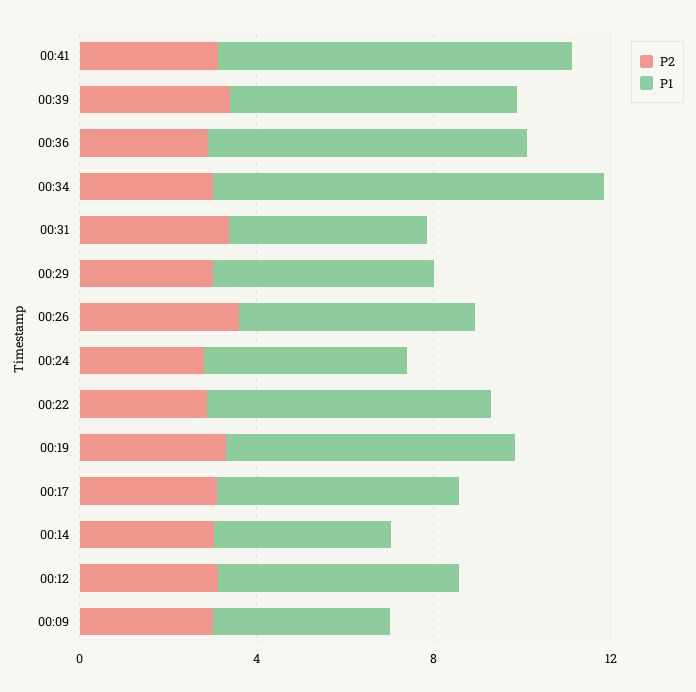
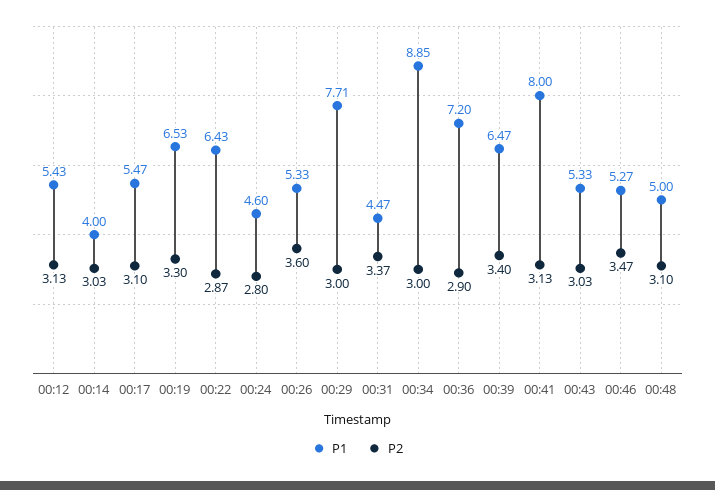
P1, 00:29: 5 -> 7.71
P2, 00:09: 3 -> none
P1, 00:09: 4 -> none
P1, 00:43: none -> 5.33
P2, 00:43: none -> 3.03
P1, 00:46: none -> 5.27
P2, 00:46: none -> 3.47
P1, 00:48: none -> 5
P2, 00:48: none -> 3.1

